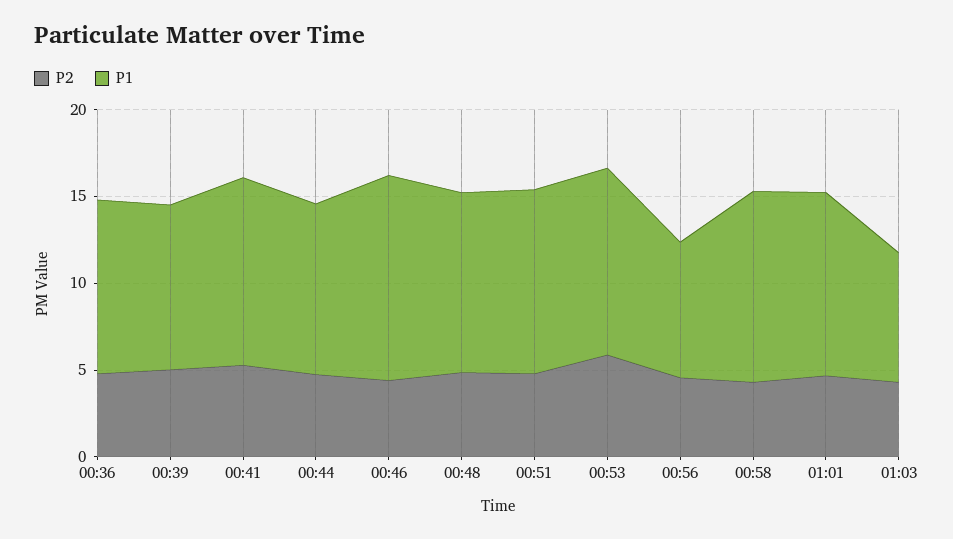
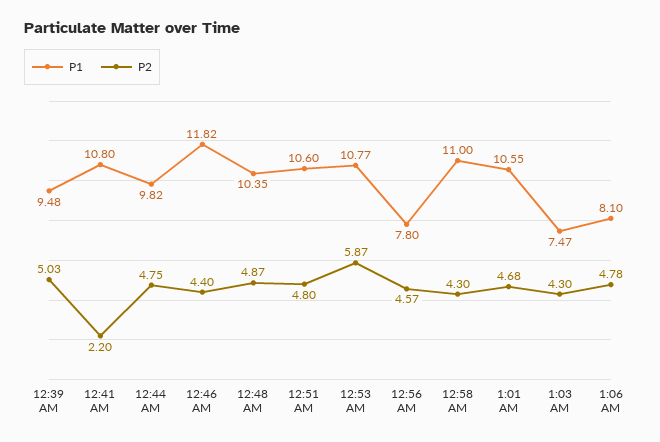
P2, 00:36: 5 -> none
P1, 00:36: 10 -> none
P2, 00:41: 5 -> 2.2
P1, 1:06 AM: none -> 8.1
P2, 1:06 AM: none -> 4.78

